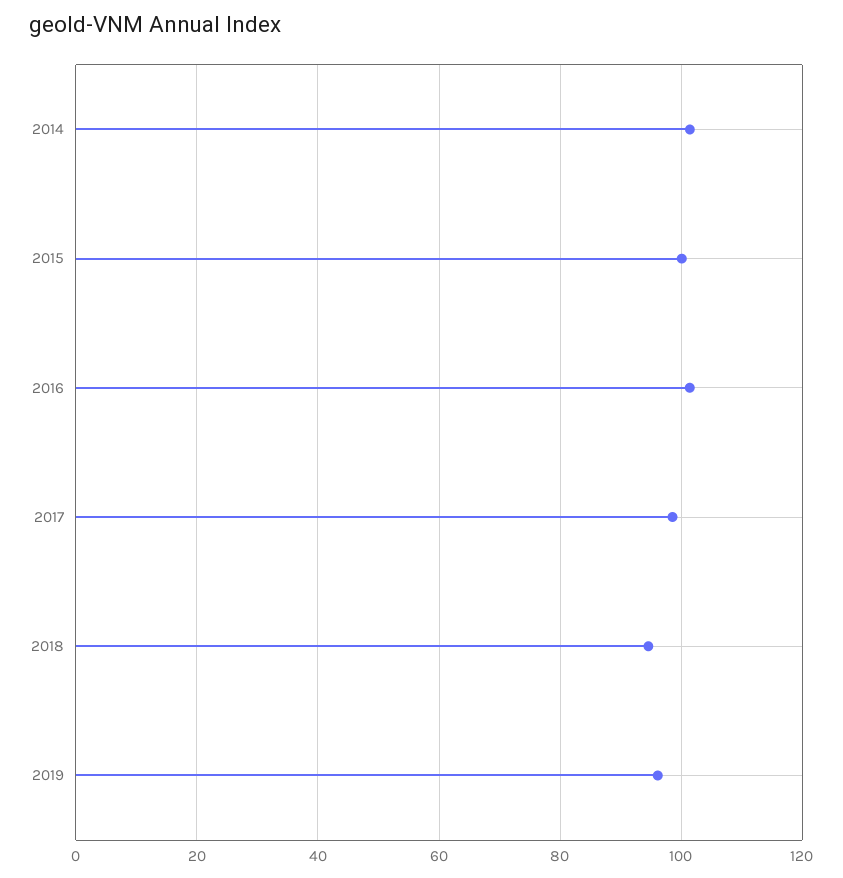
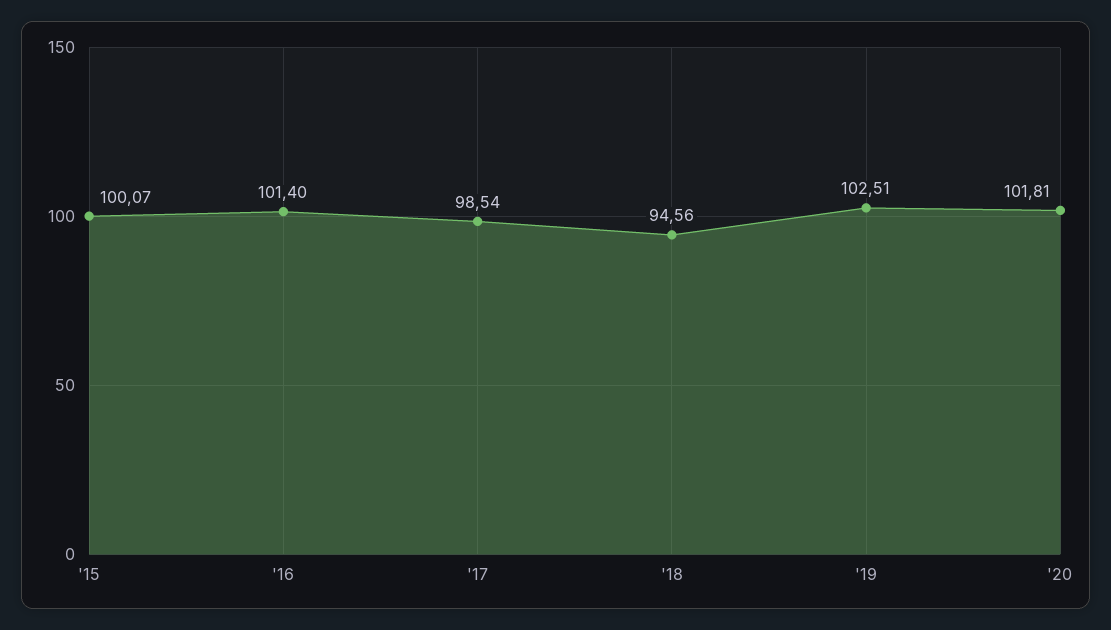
2014: 102 -> none
2019: 96 -> 102.51
'20: none -> 101.81

